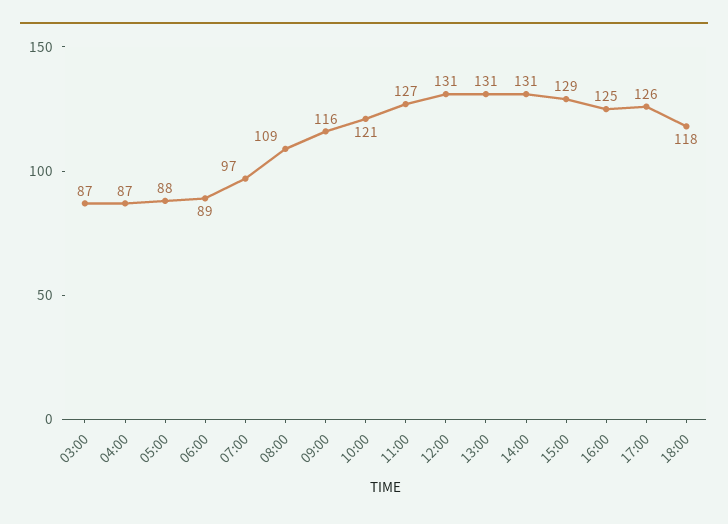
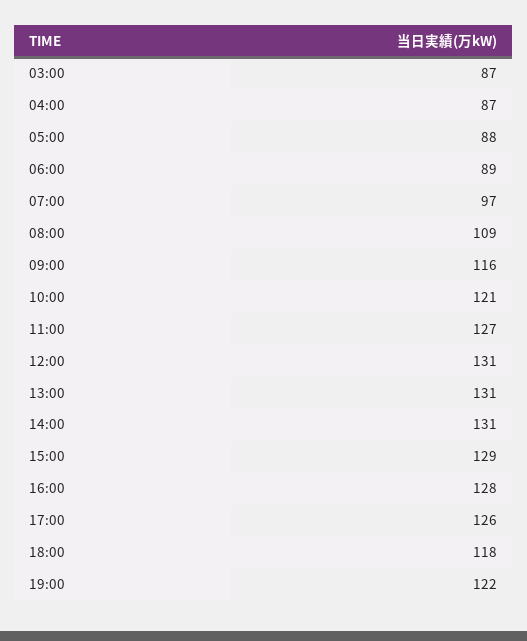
16:00: 125 -> 128
19:00: none -> 122

